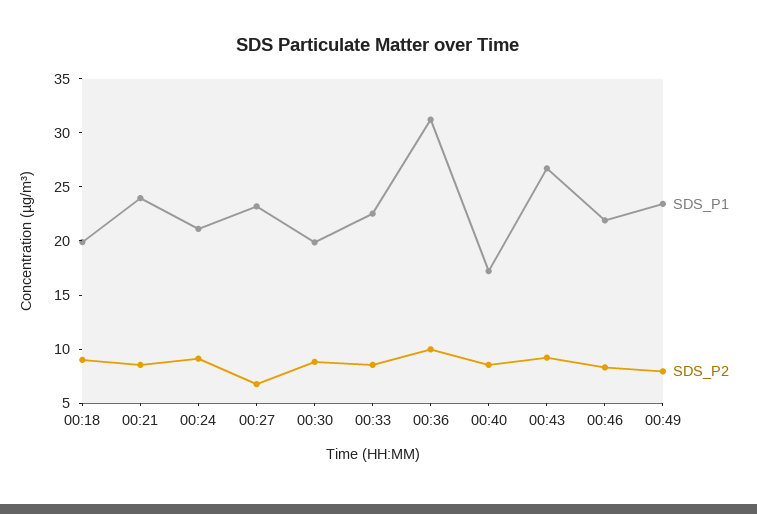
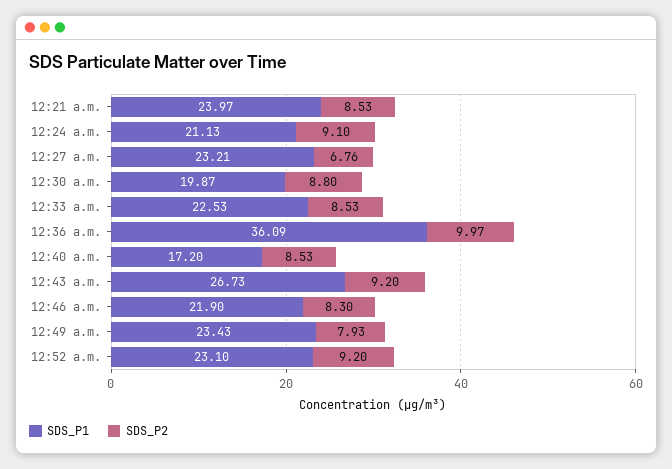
SDS_P1, 00:18: 20 -> none
SDS_P2, 00:18: 9 -> none
SDS_P1, 00:36: 31 -> 36.09
SDS_P1, 12:52 a.m.: none -> 23.1
SDS_P2, 12:52 a.m.: none -> 9.2

